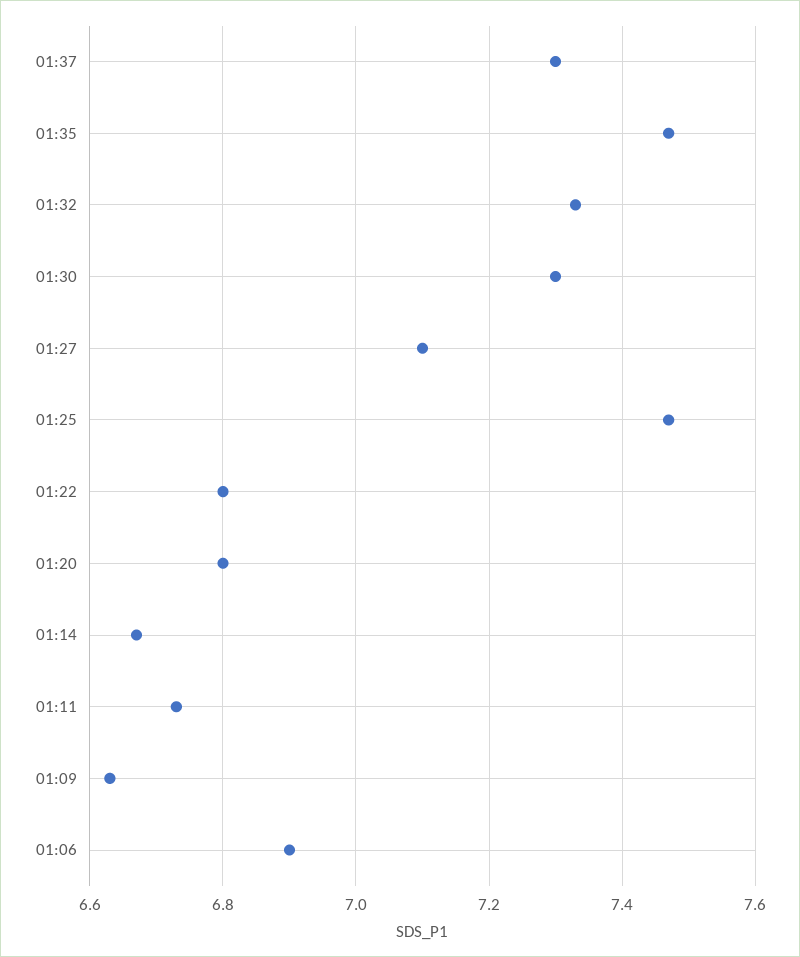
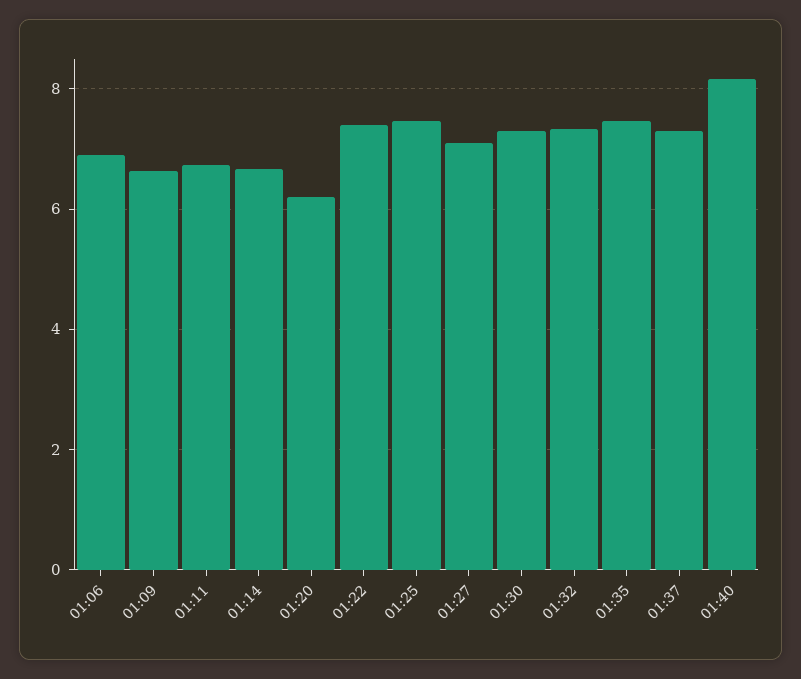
01:22: 6.8 -> 7.4
01:20: 6.8 -> 6.2
01:40: none -> 8.2

